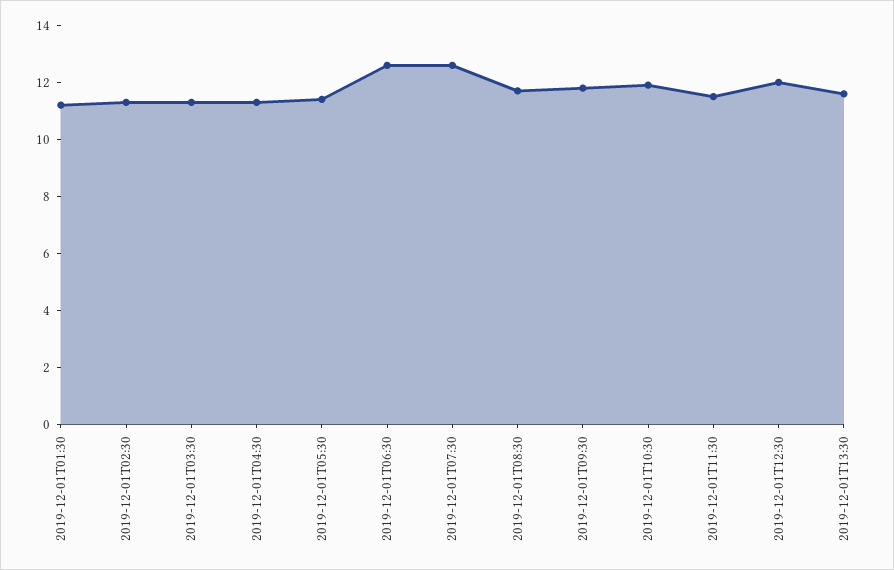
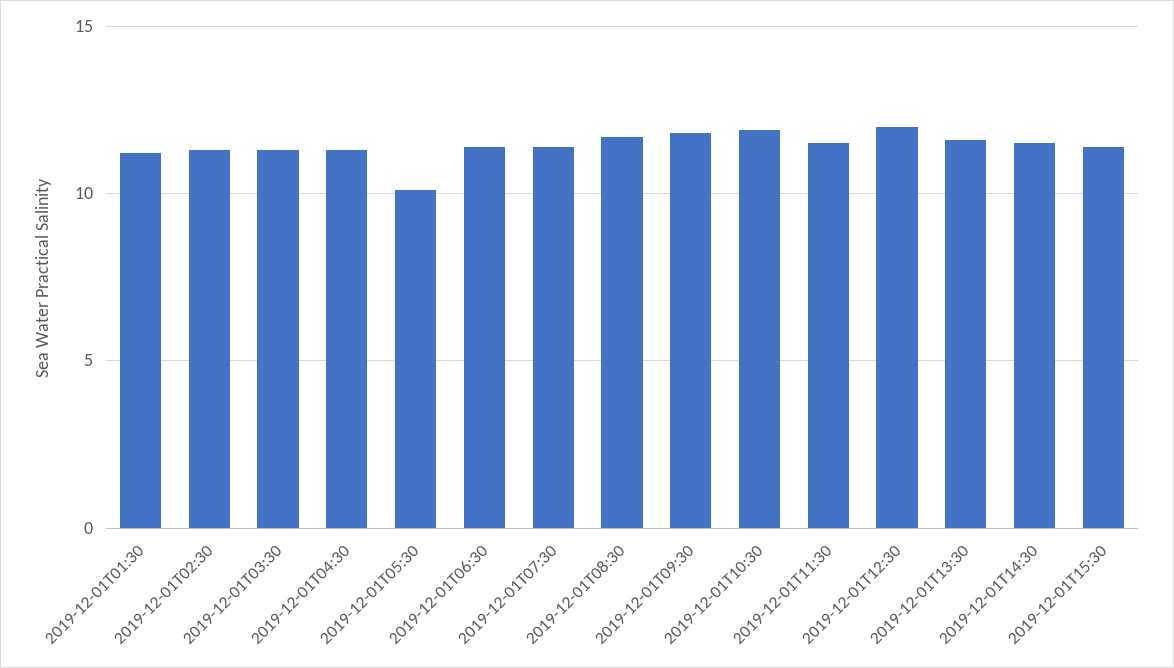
2019-12-01T05:30: 11.5 -> 10
2019-12-01T06:30: 12.5 -> 11.5
2019-12-01T07:30: 12.5 -> 11.5
2019-12-01T14:30: none -> 11.5
2019-12-01T15:30: none -> 11.5

